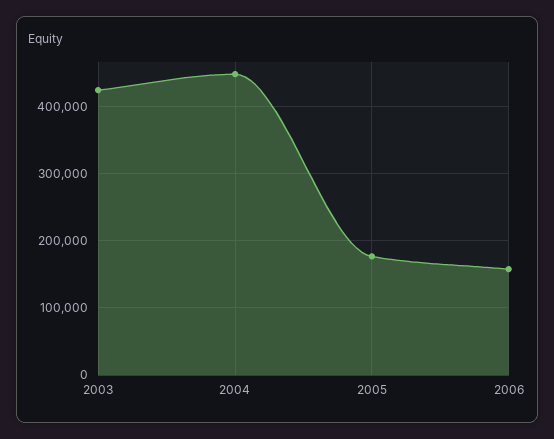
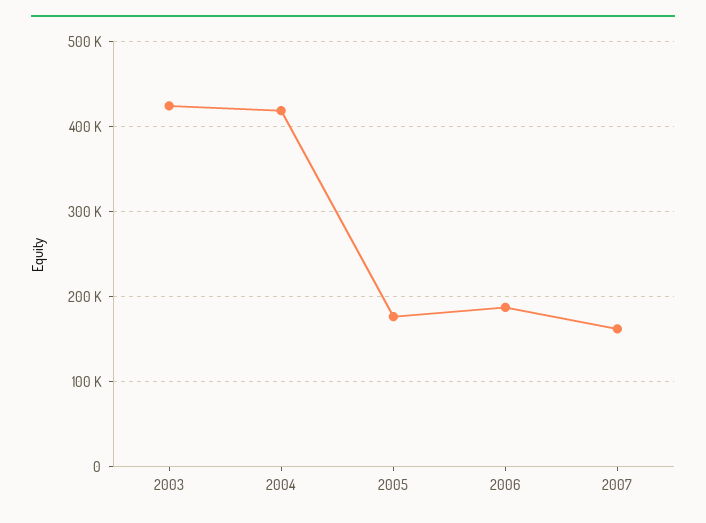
2004: 450000 -> 420000
2006: 160000 -> 190000
2007: none -> 160000

